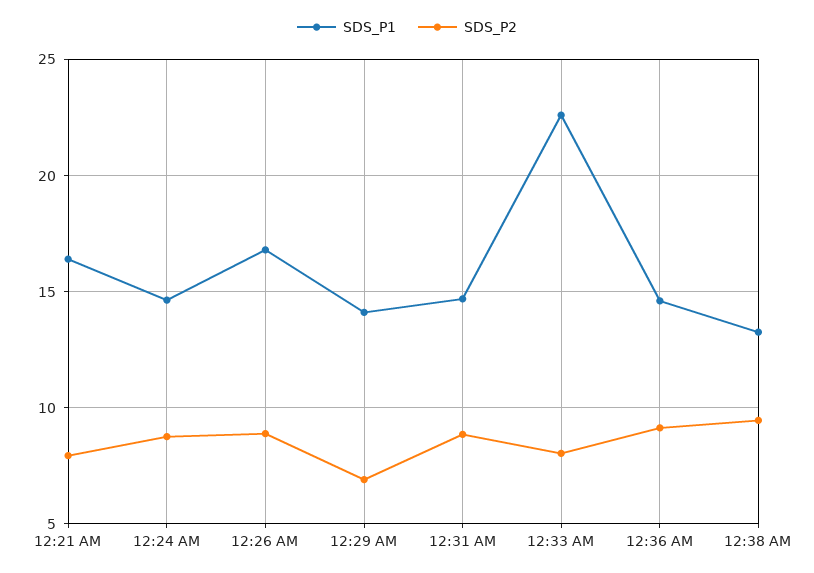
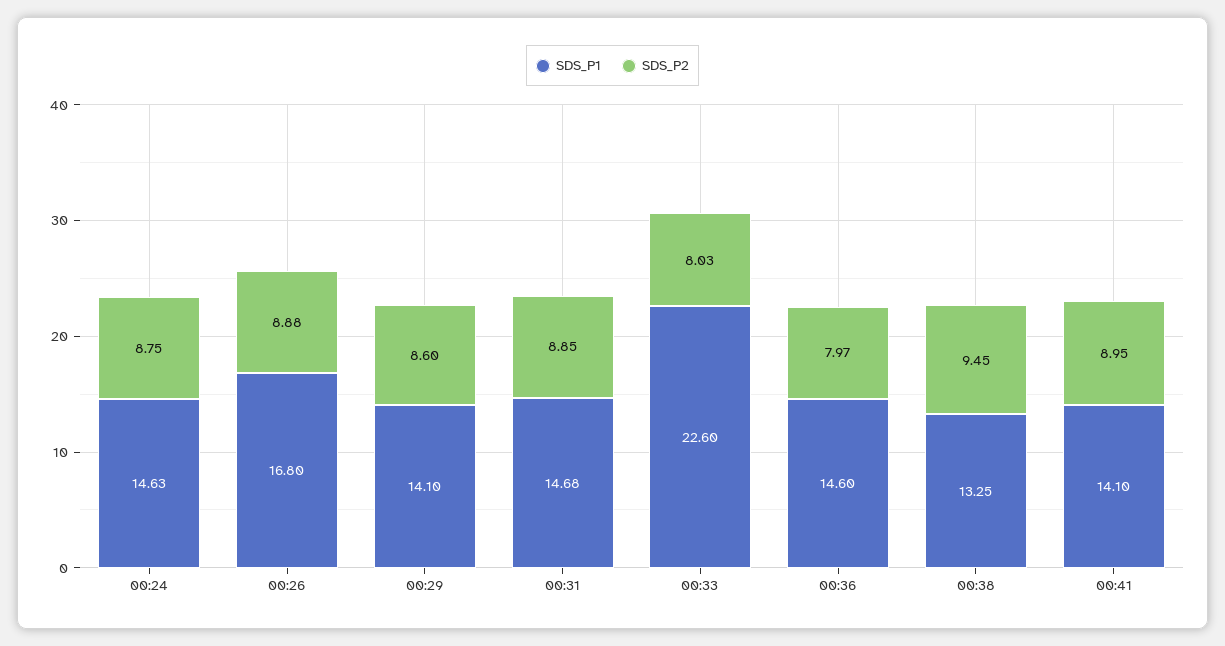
SDS_P1, 12:21 AM: 16.5 -> none
SDS_P2, 12:21 AM: 8 -> none
SDS_P2, 12:29 AM: 7 -> 8.6
SDS_P2, 12:36 AM: 9 -> 7.97
SDS_P1, 00:41: none -> 14.1
SDS_P2, 00:41: none -> 8.95

